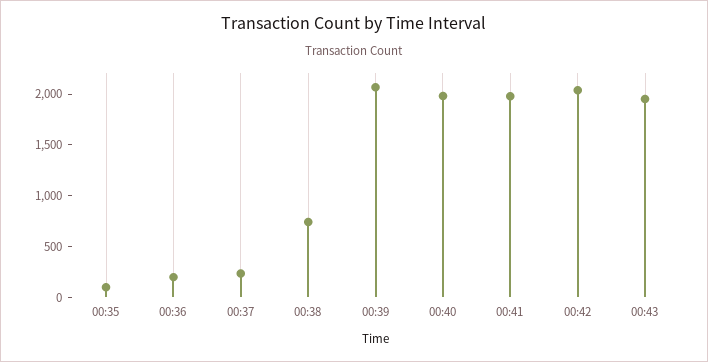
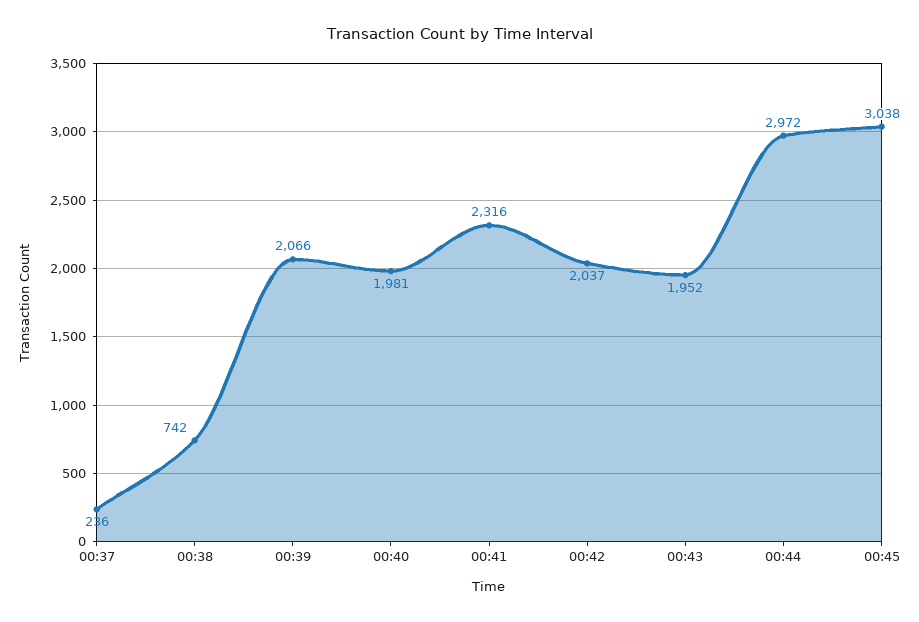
00:35: 100 -> none
00:36: 200 -> none
00:41: 2000 -> 2316
00:44: none -> 2972
00:45: none -> 3038

